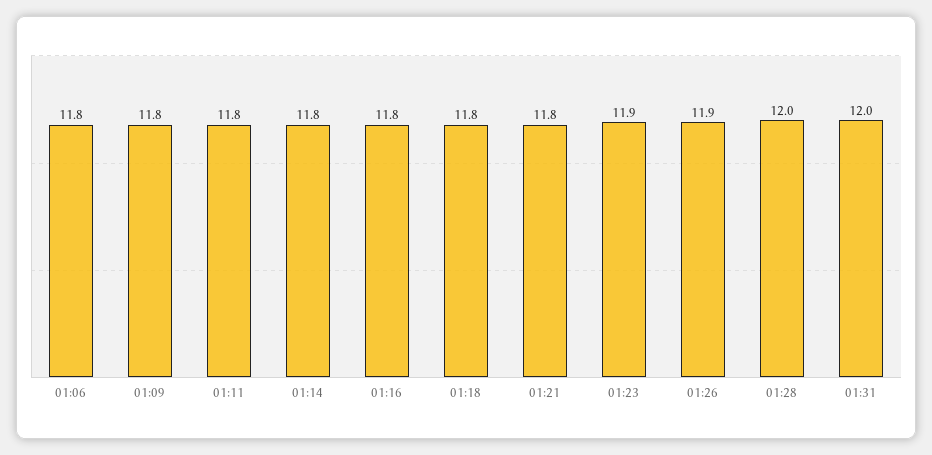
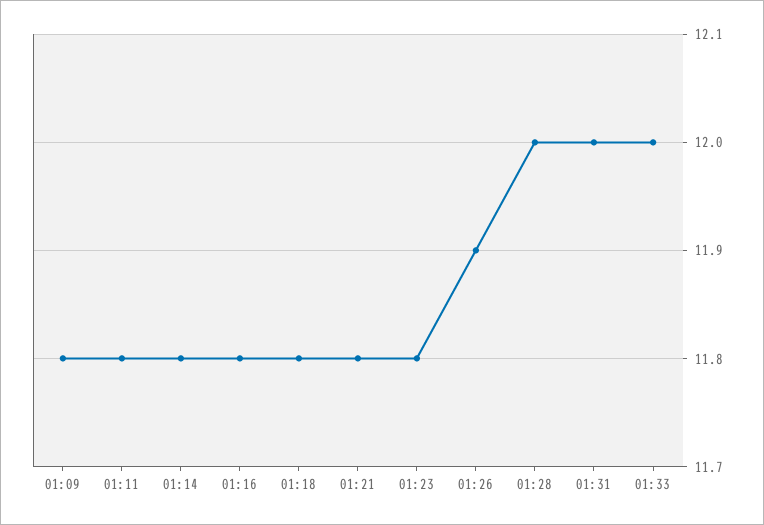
01:06: 11.8 -> none
01:23: 11.9 -> 11.8
01:33: none -> 12

